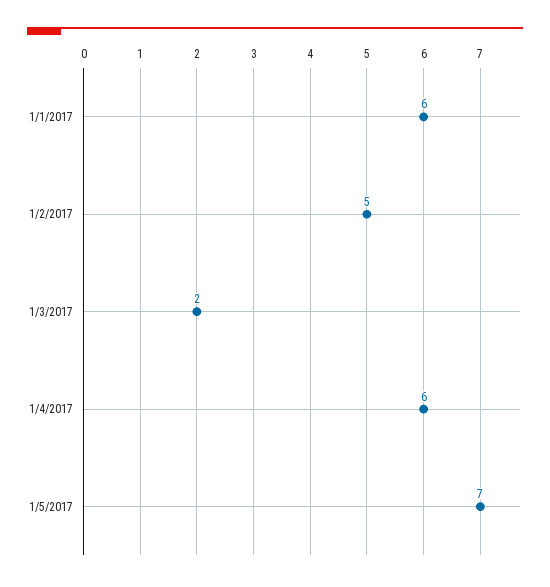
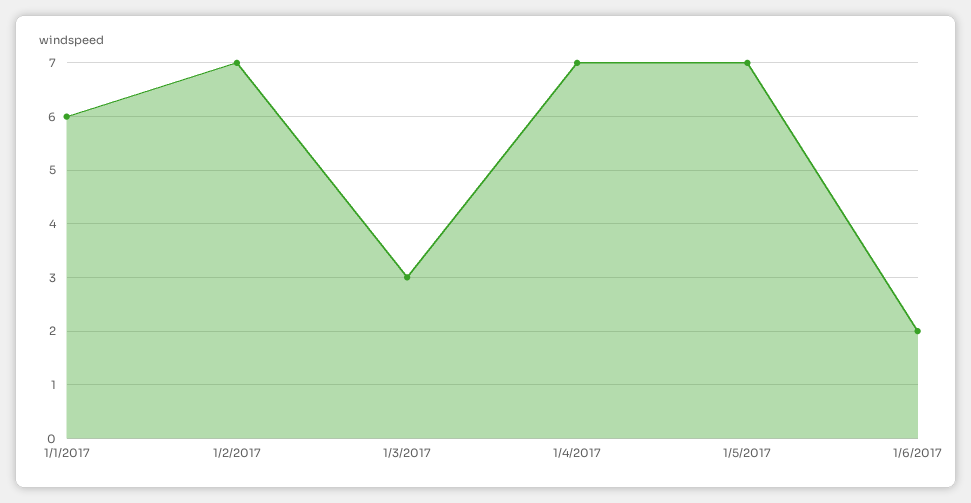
1/2/2017: 5 -> 7
1/3/2017: 2 -> 3
1/4/2017: 6 -> 7
1/6/2017: none -> 2

